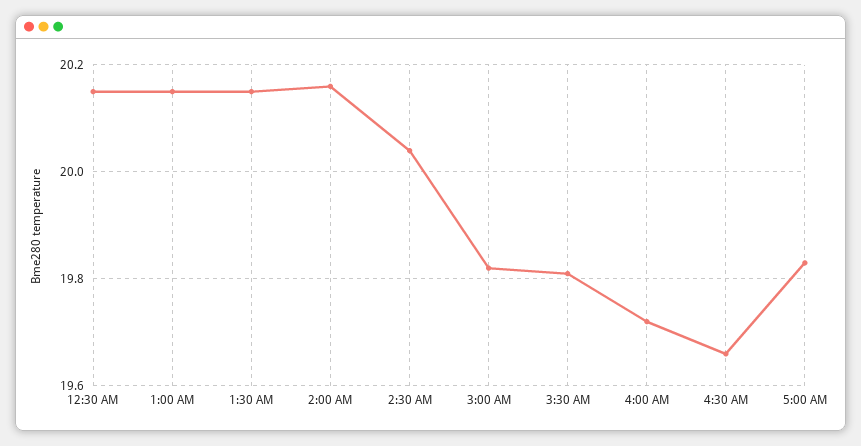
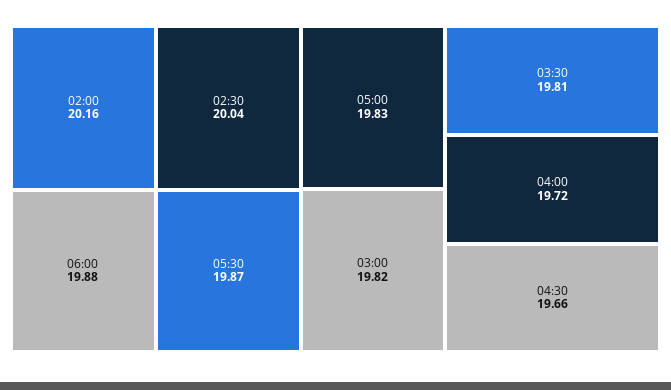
12:30 AM: 20.15 -> none
1:00 AM: 20.15 -> none
1:30 AM: 20.15 -> none
06:00: none -> 19.88
05:30: none -> 19.87

